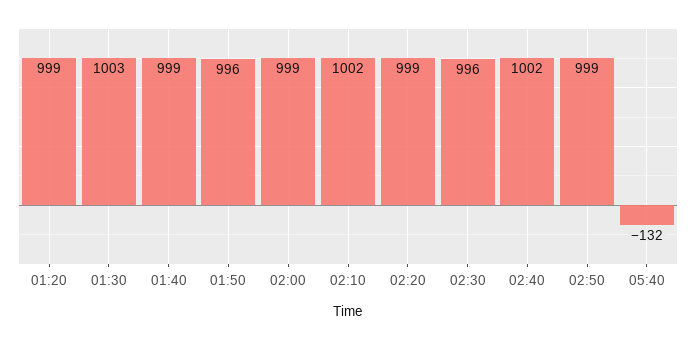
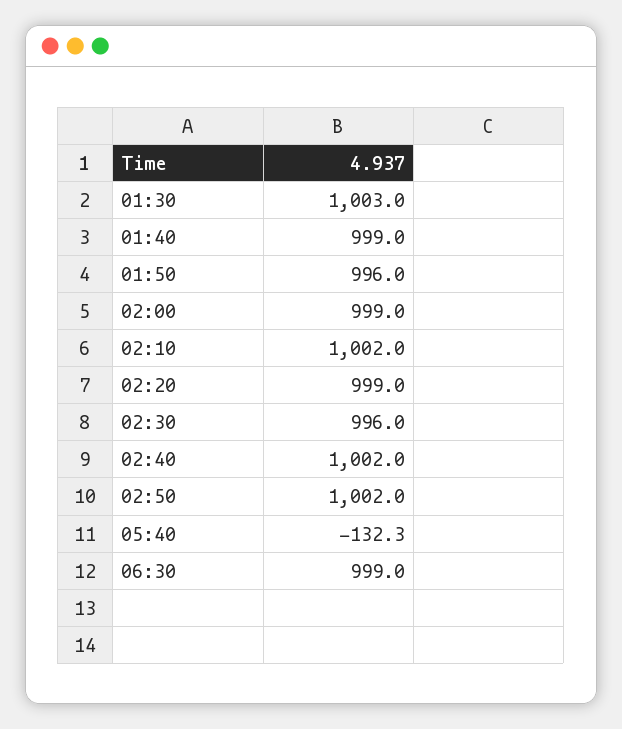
01:20: 999 -> none
02:50: 999 -> 1002
06:30: none -> 999

